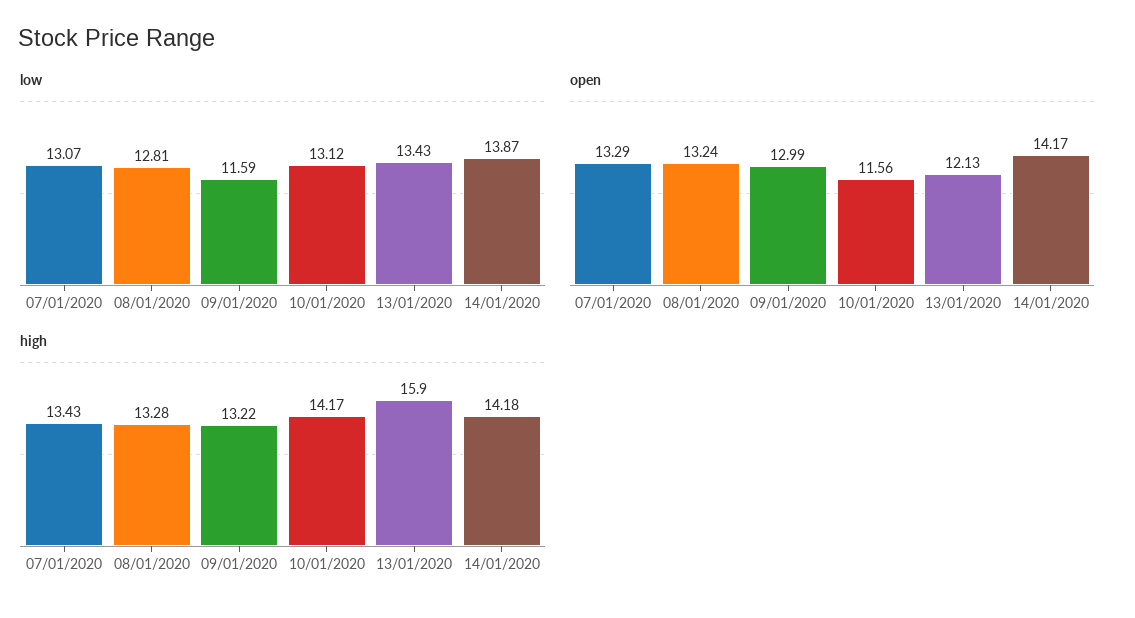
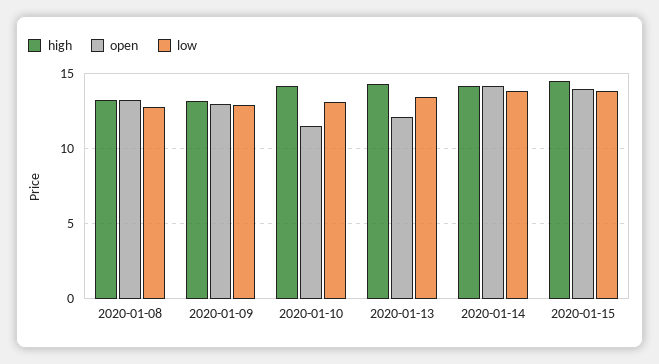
low, 07/01/2020: 13.07 -> none
low, 09/01/2020: 11.59 -> 13
open, 07/01/2020: 13.29 -> none
high, 07/01/2020: 13.43 -> none
high, 13/01/2020: 15.9 -> 14.5
high, 2020-01-15: none -> 14.5
open, 2020-01-15: none -> 14
low, 2020-01-15: none -> 14

